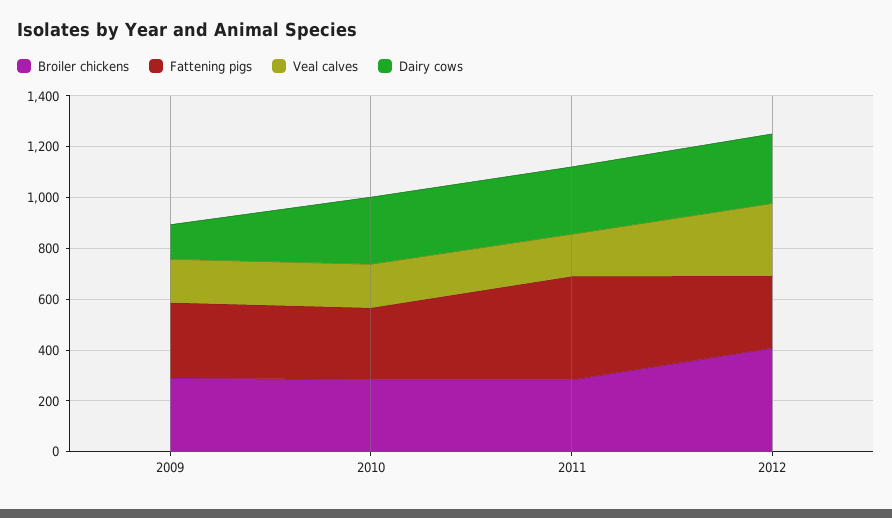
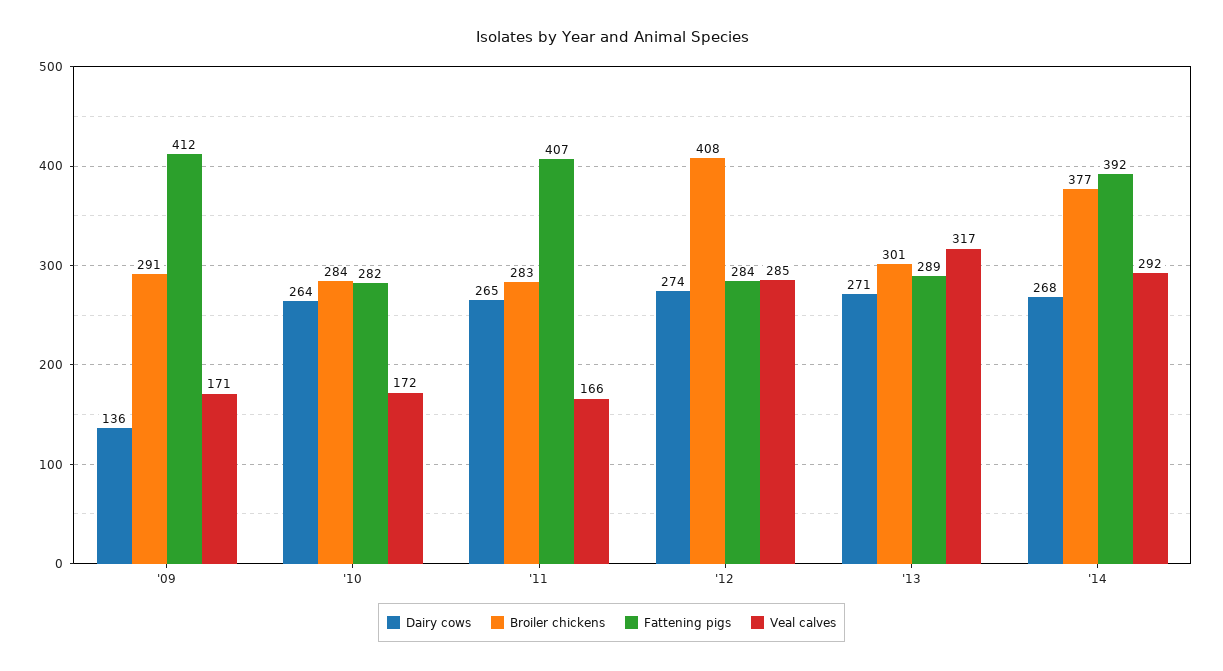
Fattening pigs, 2009: 300 -> 412
Dairy cows, '13: none -> 271
Broiler chickens, '13: none -> 301
Fattening pigs, '13: none -> 289
Veal calves, '13: none -> 317
Dairy cows, '14: none -> 268
Broiler chickens, '14: none -> 377
Fattening pigs, '14: none -> 392
Veal calves, '14: none -> 292

